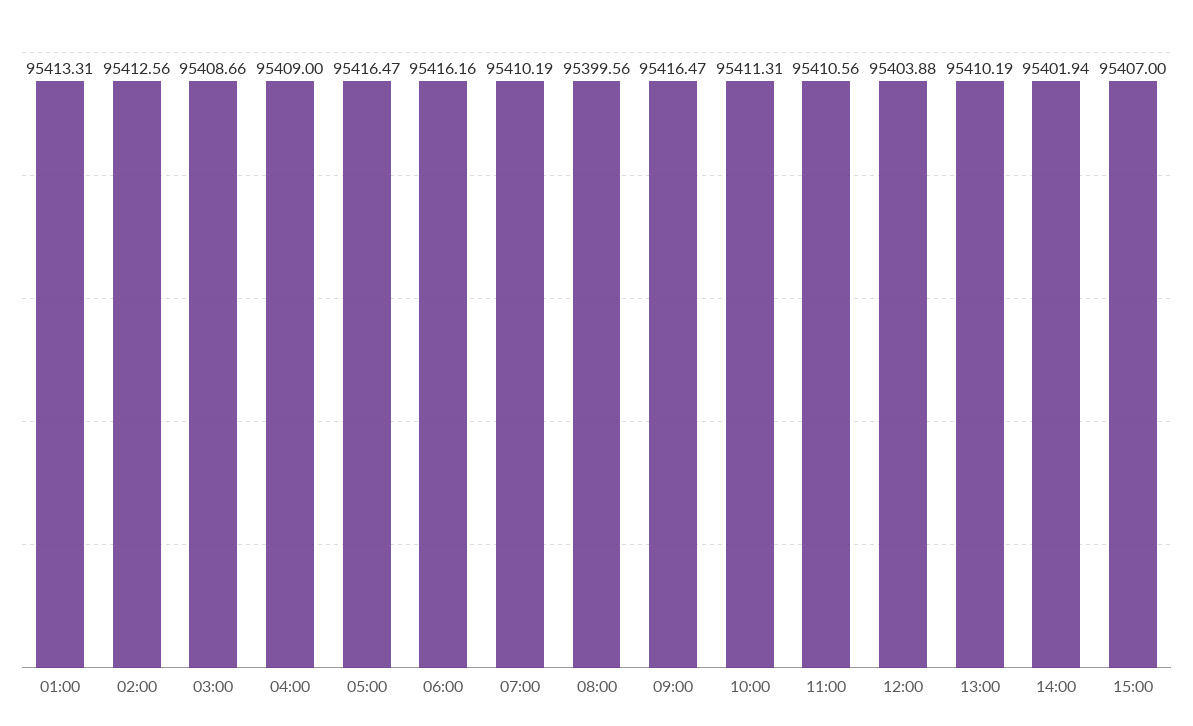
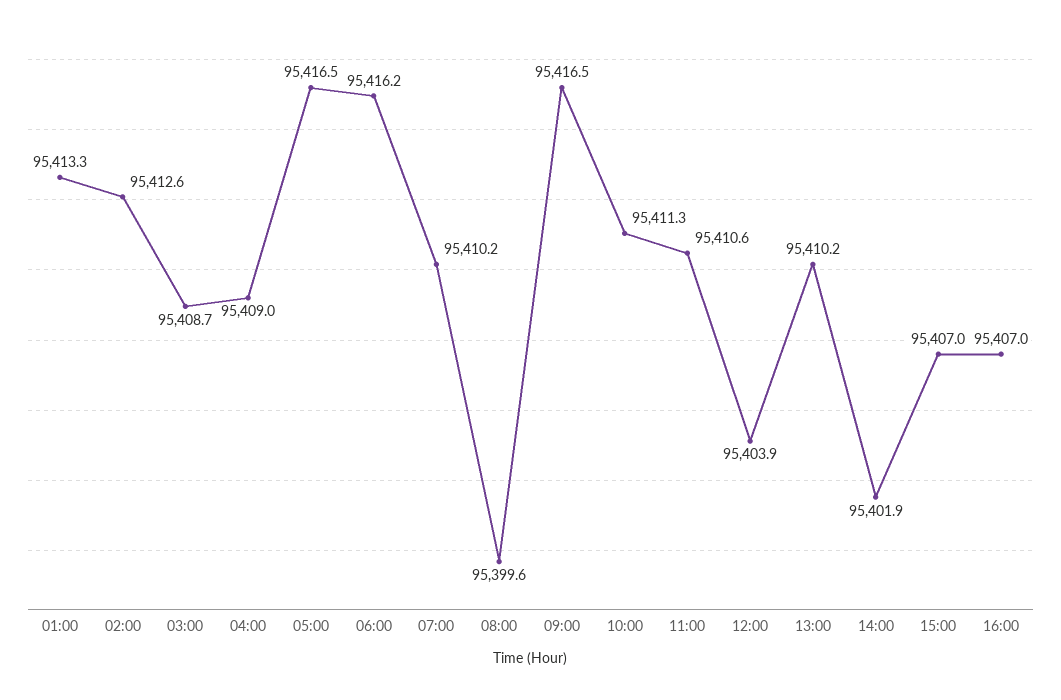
16:00: none -> 95407

